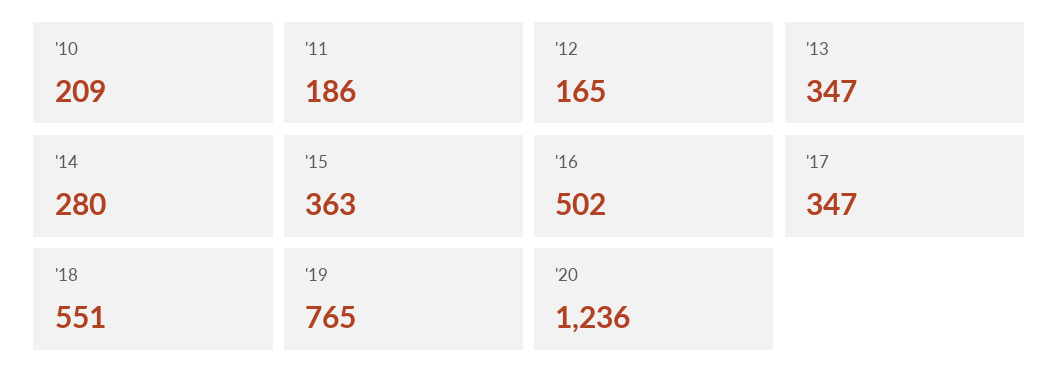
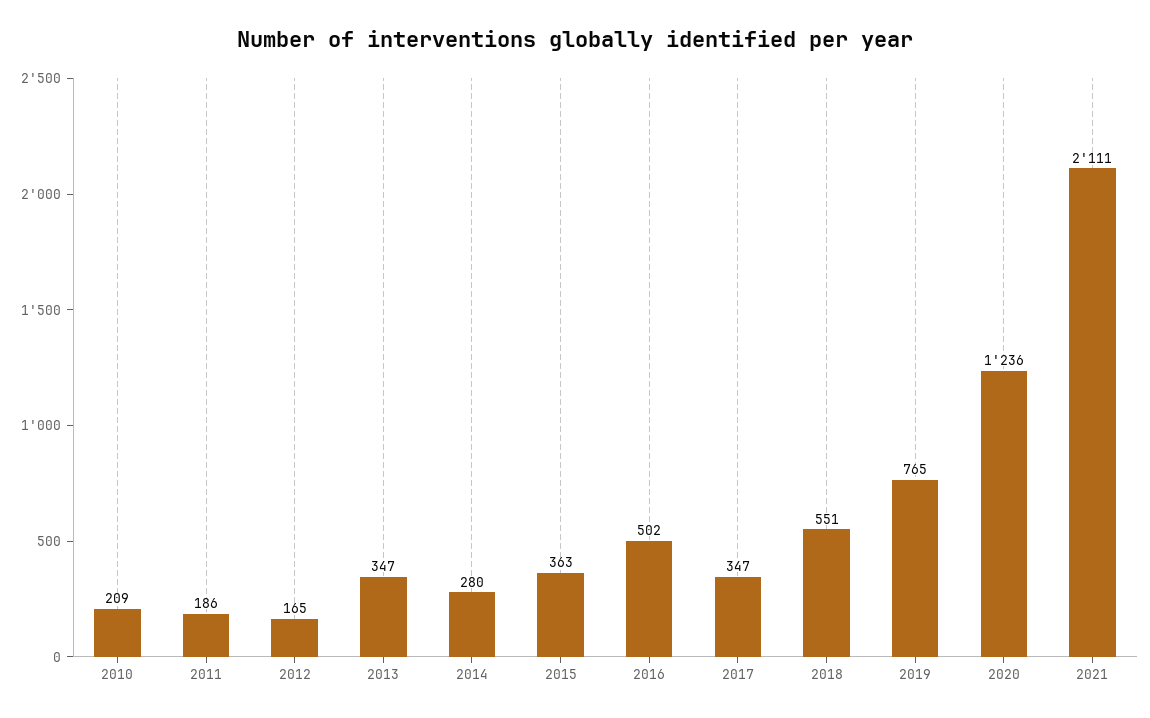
2021: none -> 2111

